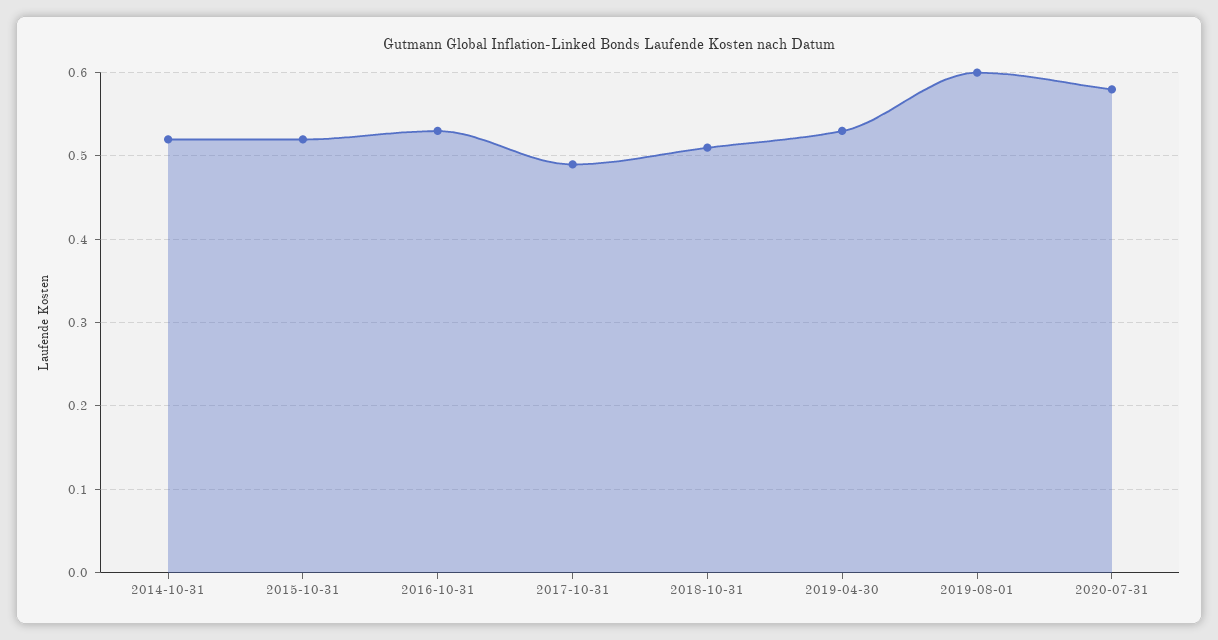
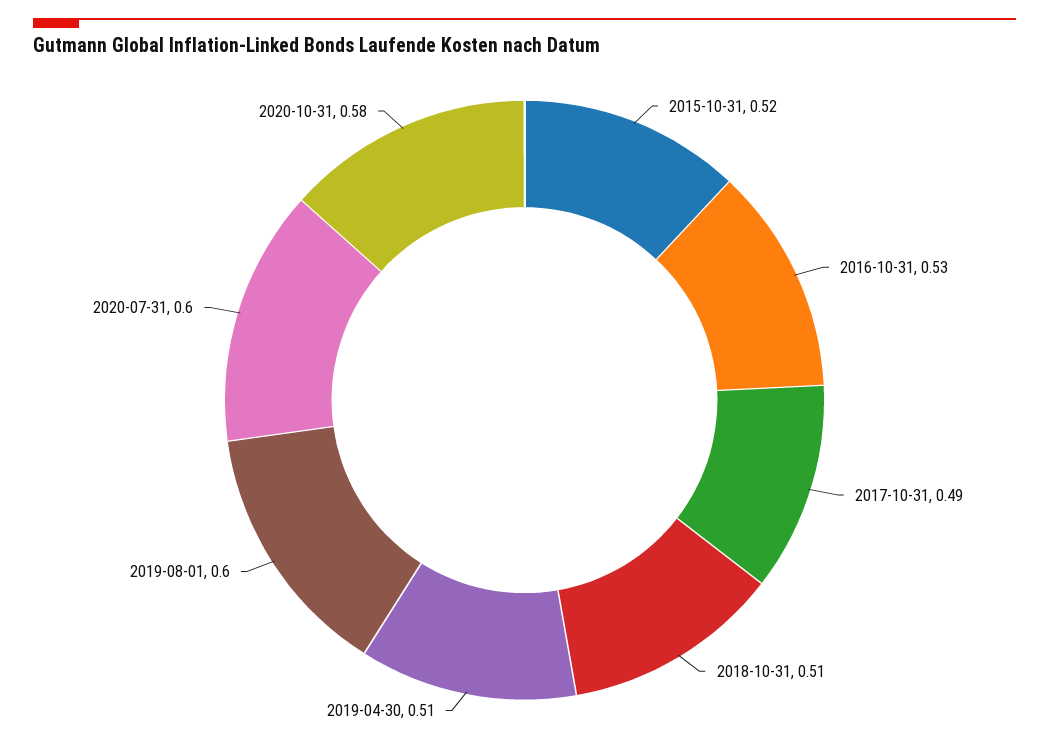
2014-10-31: 0.52 -> none
2019-04-30: 0.53 -> 0.51
2020-07-31: 0.58 -> 0.6
2020-10-31: none -> 0.58

